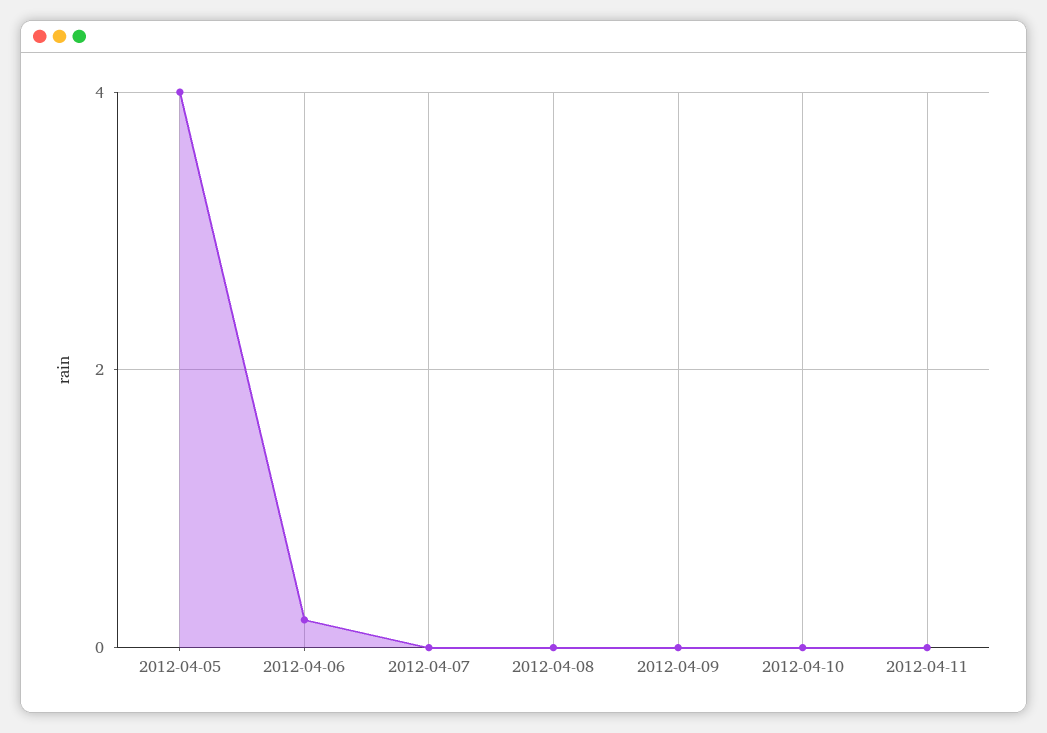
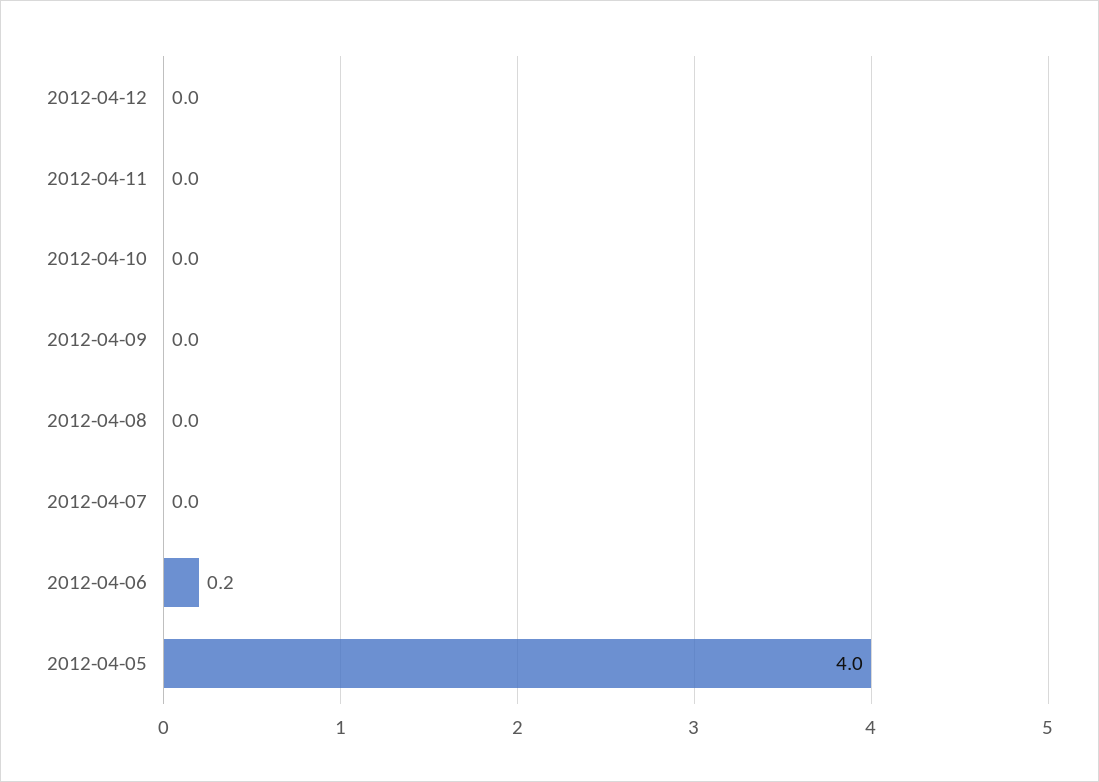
2012-04-12: none -> 0

